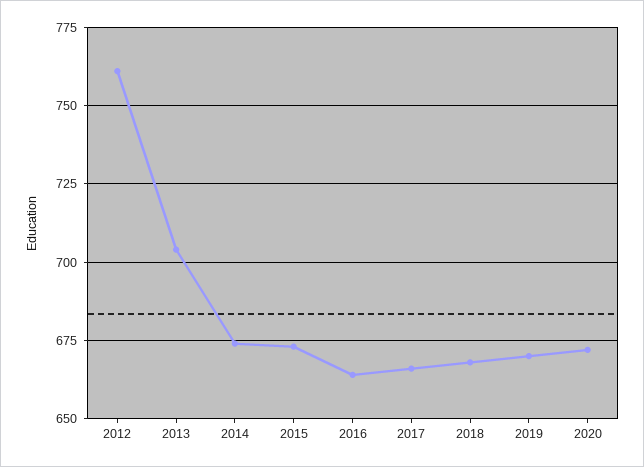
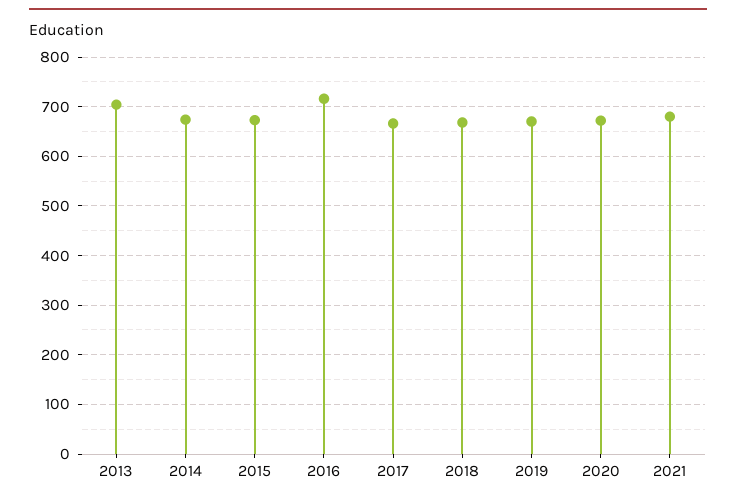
2012: 760 -> none
2016: 665 -> 720
2021: none -> 680

